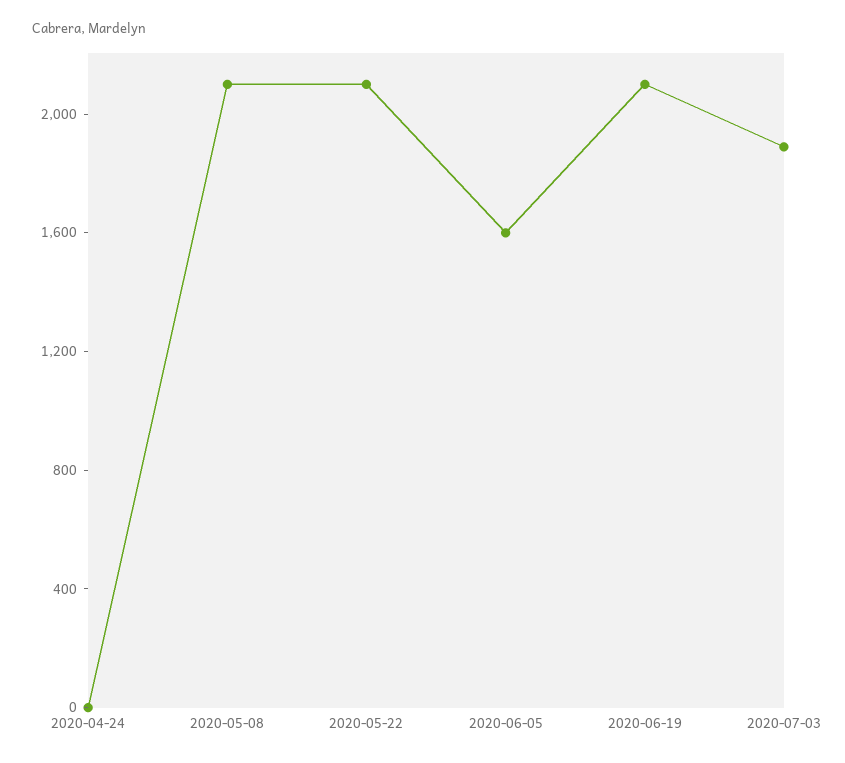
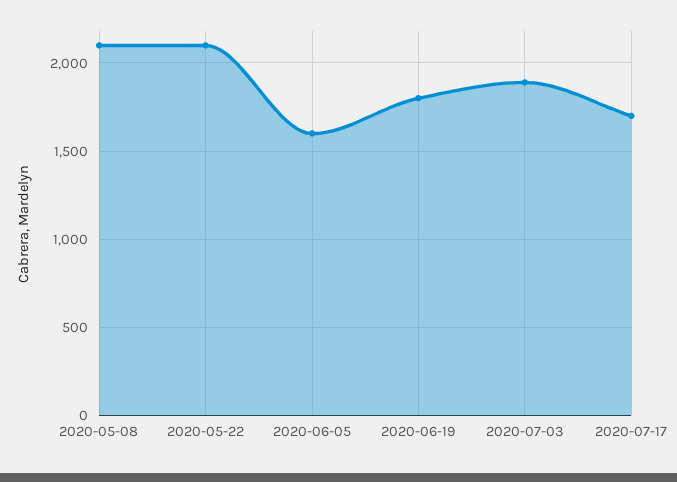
2020-04-24: 0 -> none
2020-06-19: 2100 -> 1800
2020-07-17: none -> 1700

